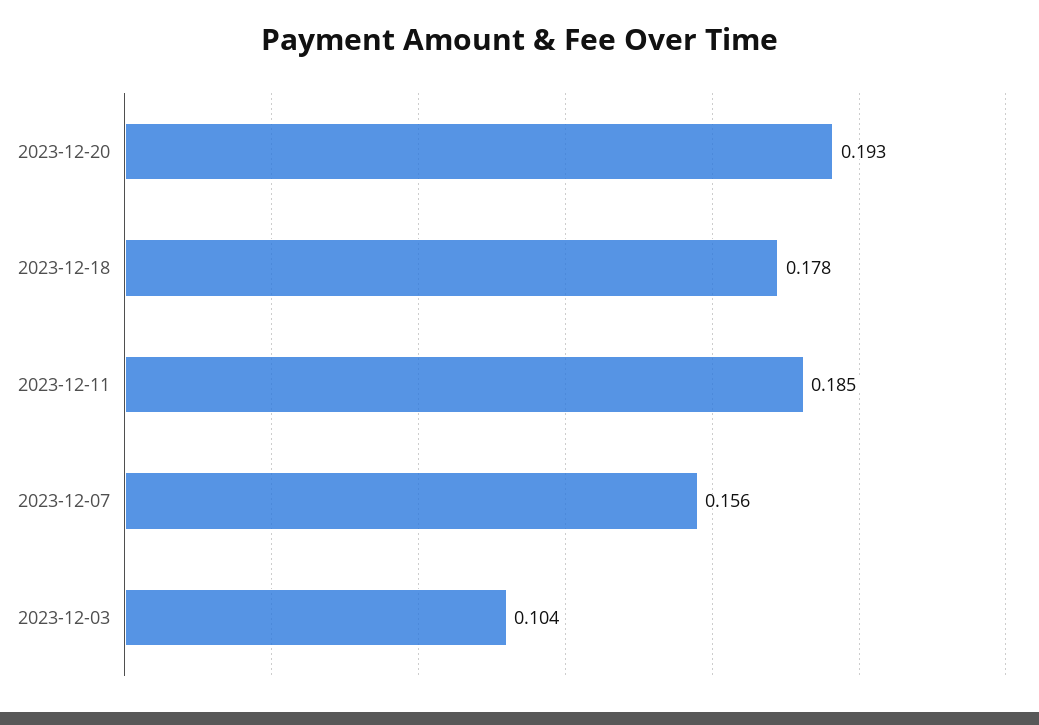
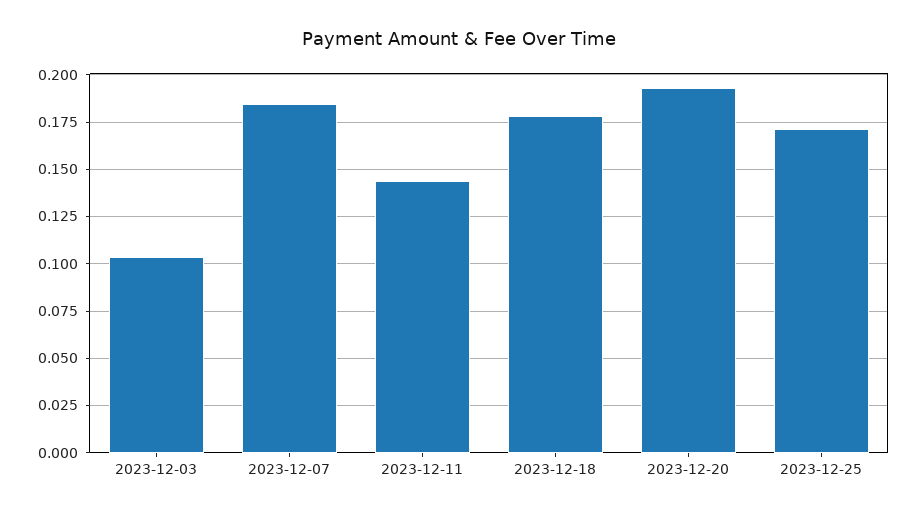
2023-12-11: 0.185 -> 0.145
2023-12-07: 0.156 -> 0.185
2023-12-25: none -> 0.17

